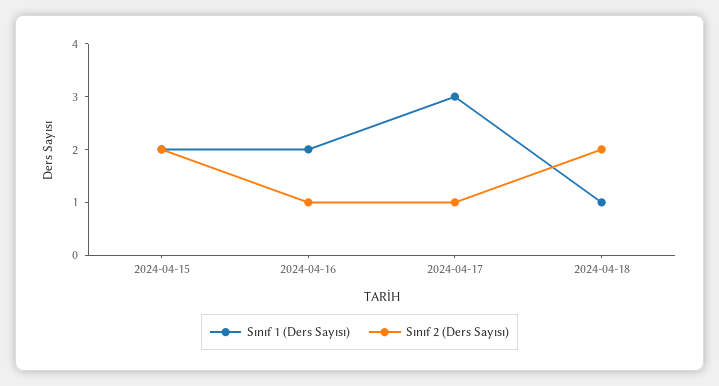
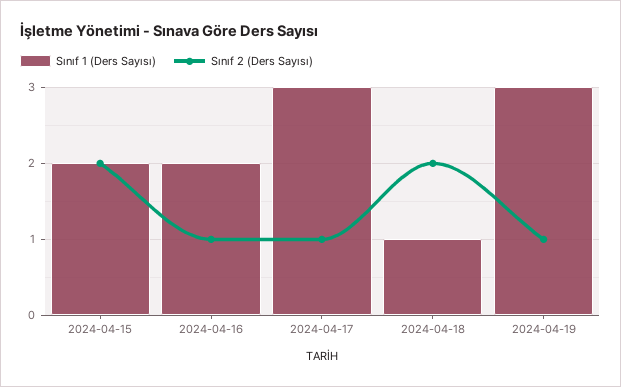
Sınıf 1 (Ders Sayısı), 2024-04-19: none -> 3
Sınıf 2 (Ders Sayısı), 2024-04-19: none -> 1

